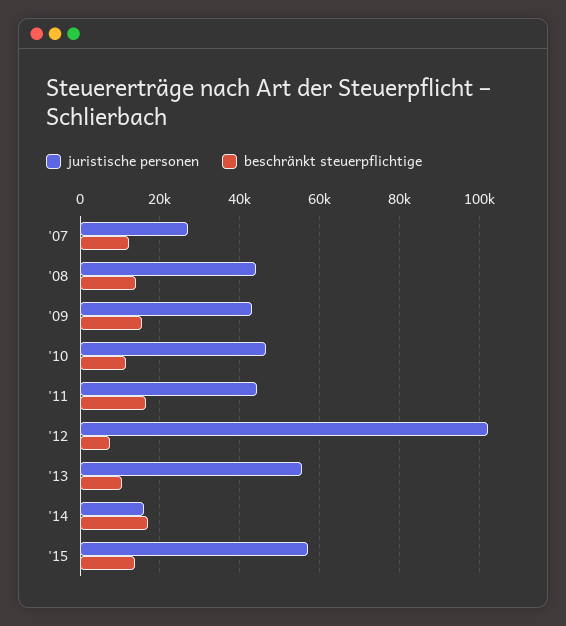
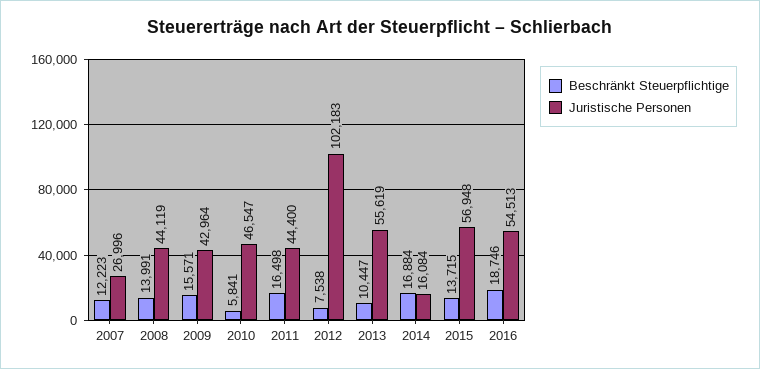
beschränkt steuerpflichtige, '10: 12000 -> 5841
beschränkt steuerpflichtige, 2016: none -> 18746
juristische personen, 2016: none -> 54513

